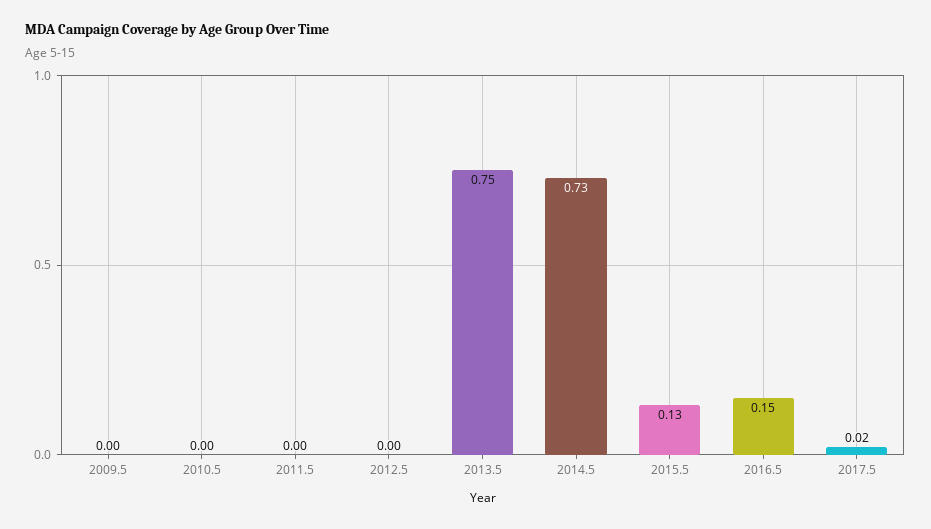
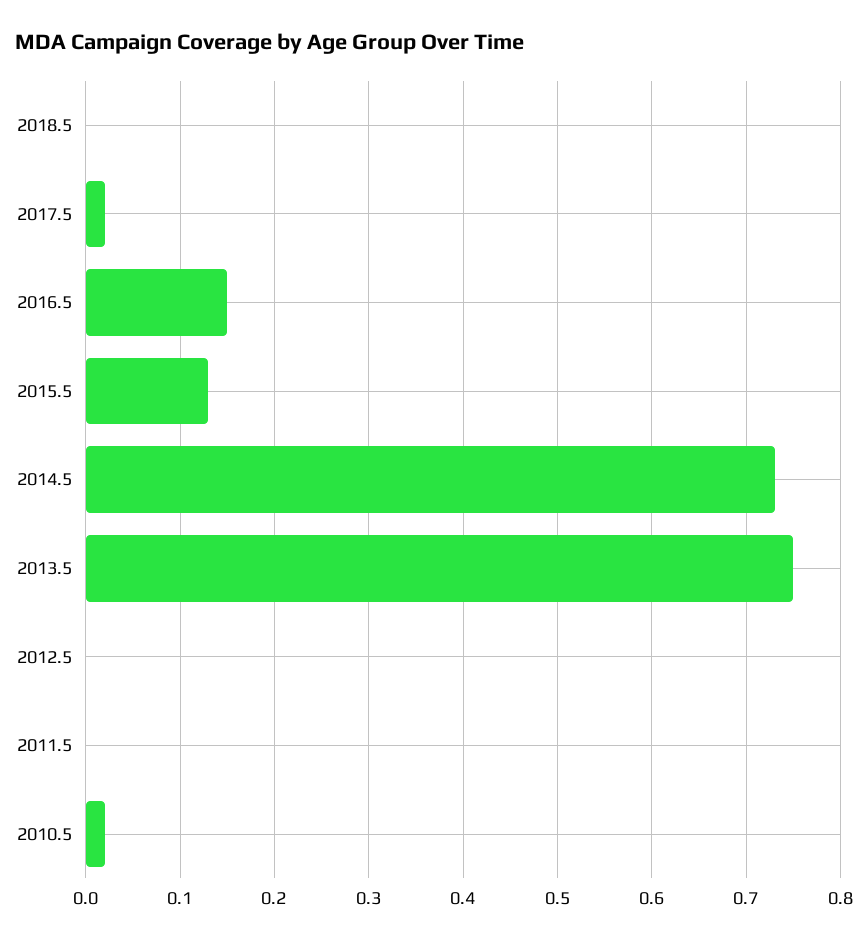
2009.5: 0 -> none
2010.5: 0 -> 0.02
2018.5: none -> 0

